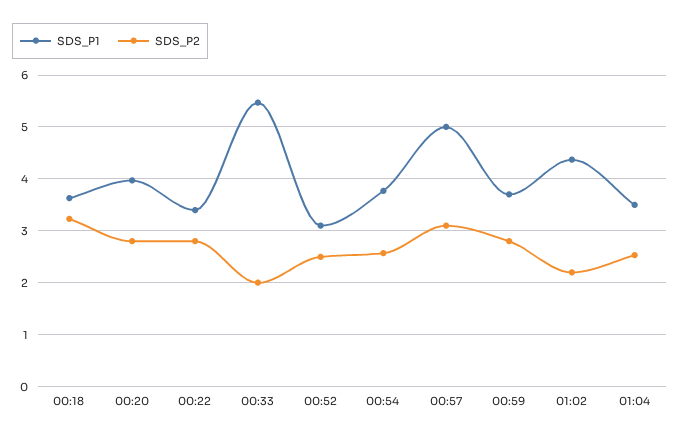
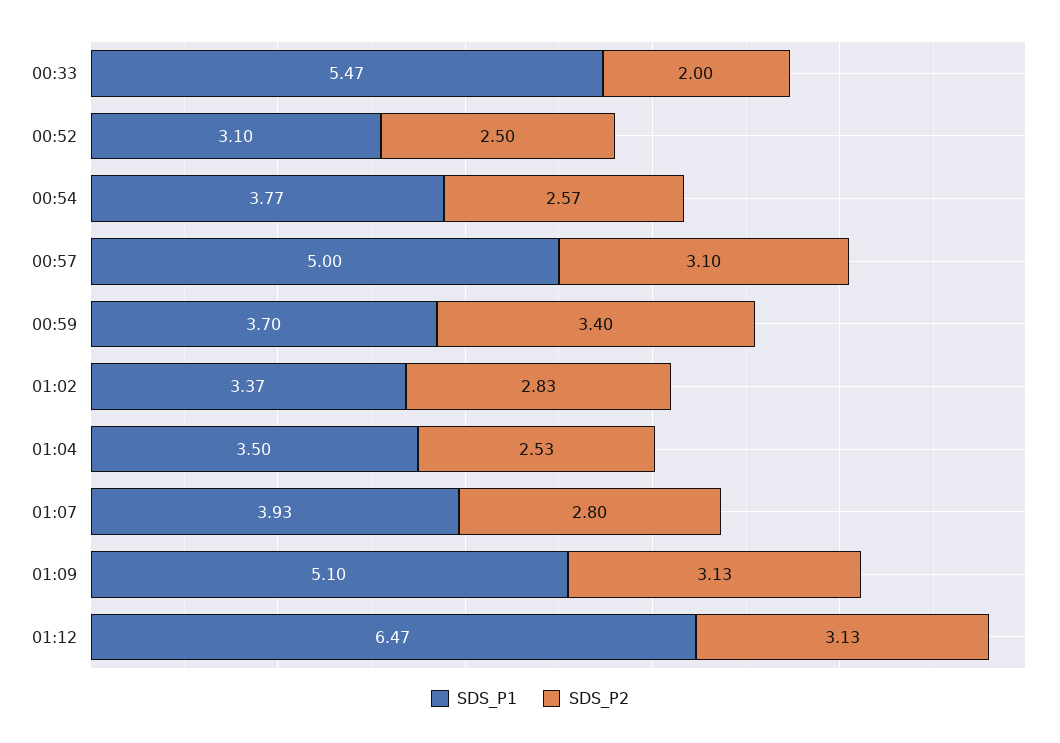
SDS_P1, 00:18: 3.6 -> none
SDS_P2, 00:18: 3.2 -> none
SDS_P1, 00:20: 4 -> none
SDS_P2, 00:20: 2.8 -> none
SDS_P1, 00:22: 3.4 -> none
SDS_P2, 00:22: 2.8 -> none
SDS_P2, 00:59: 2.8 -> 3.4
SDS_P1, 01:02: 4.4 -> 3.37
SDS_P2, 01:02: 2.2 -> 2.83
SDS_P1, 01:07: none -> 3.93
SDS_P2, 01:07: none -> 2.8
SDS_P1, 01:09: none -> 5.1
SDS_P2, 01:09: none -> 3.13
SDS_P1, 01:12: none -> 6.47
SDS_P2, 01:12: none -> 3.13

